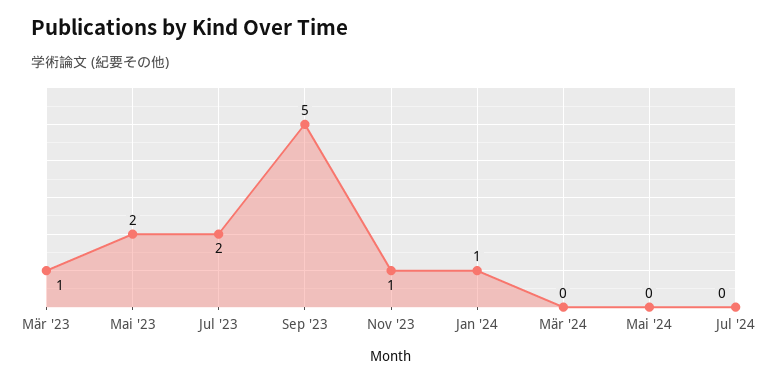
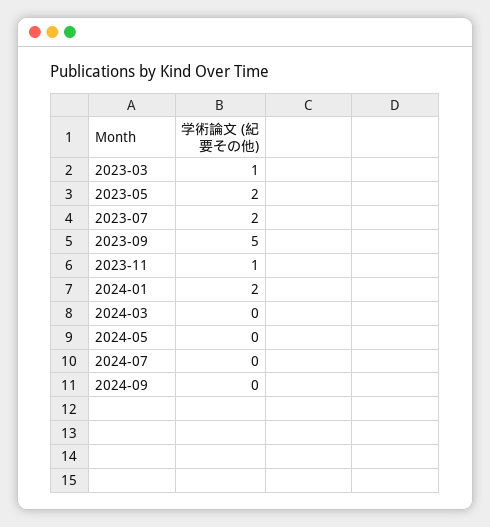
Jan '24: 1 -> 2
2024-09: none -> 0

